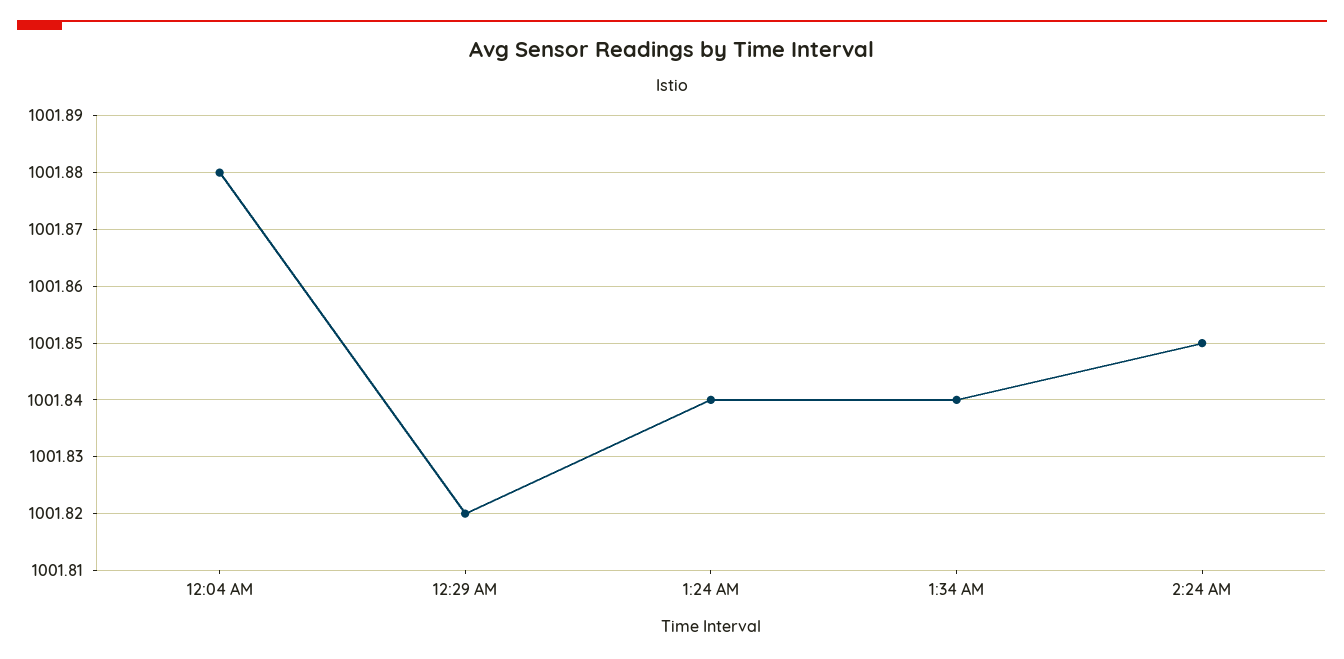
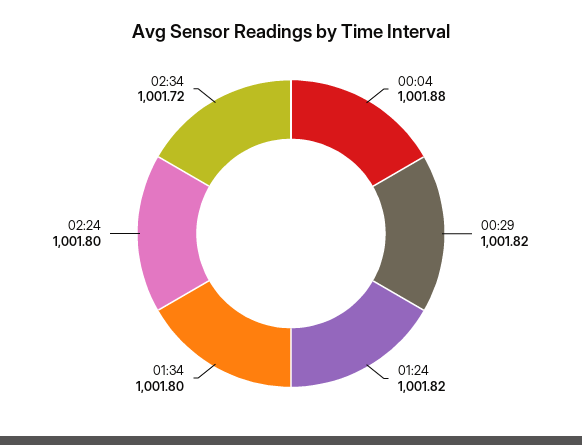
1:24 AM: 1001.84 -> 1001.82
1:34 AM: 1001.84 -> 1001.8
2:24 AM: 1001.85 -> 1001.8
02:34: none -> 1001.72

